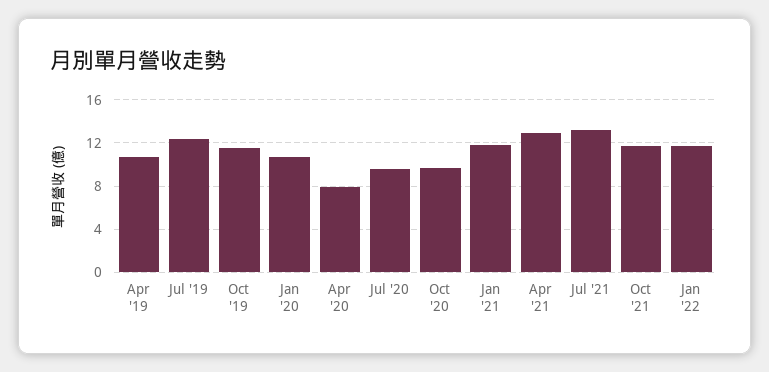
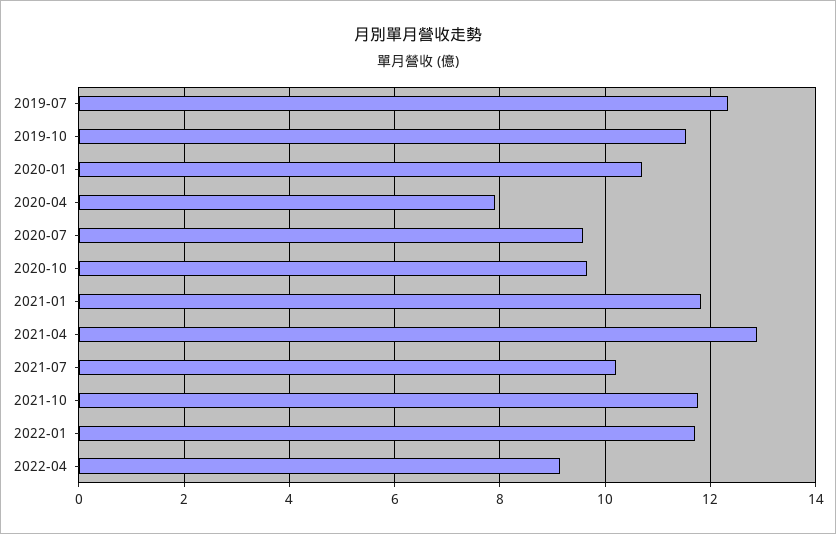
Apr '19: 11 -> none
Jul '21: 13 -> 10.2
2022-04: none -> 9.2

